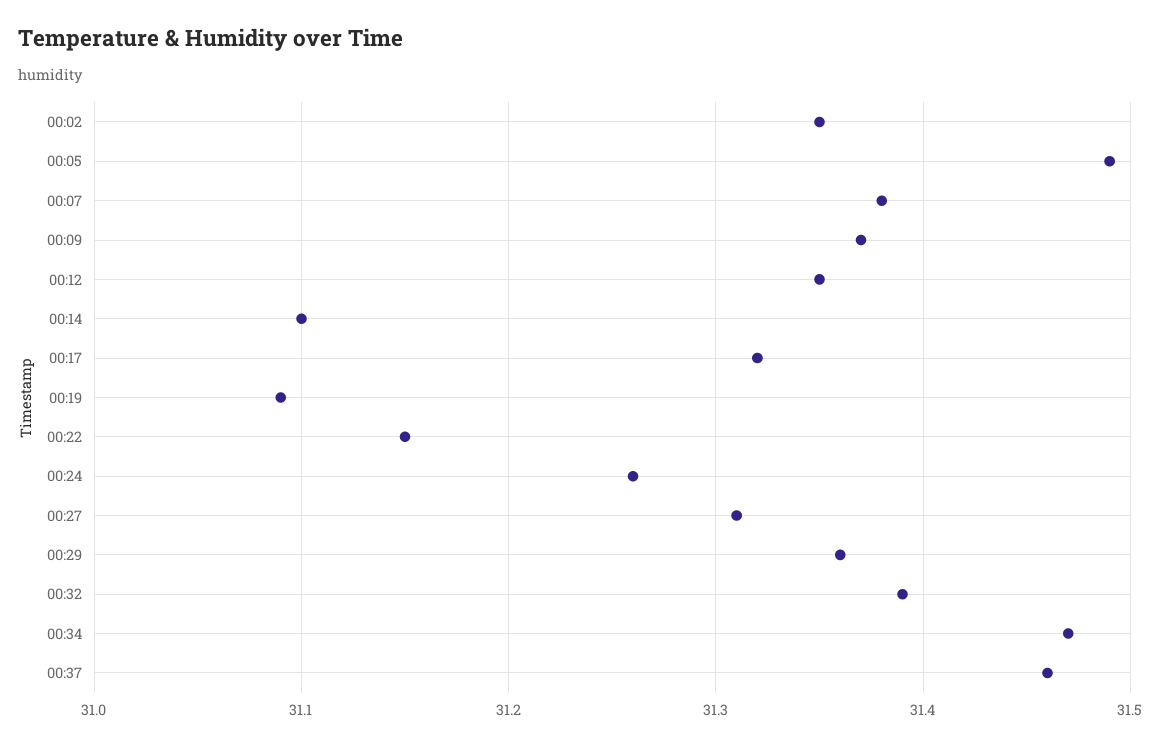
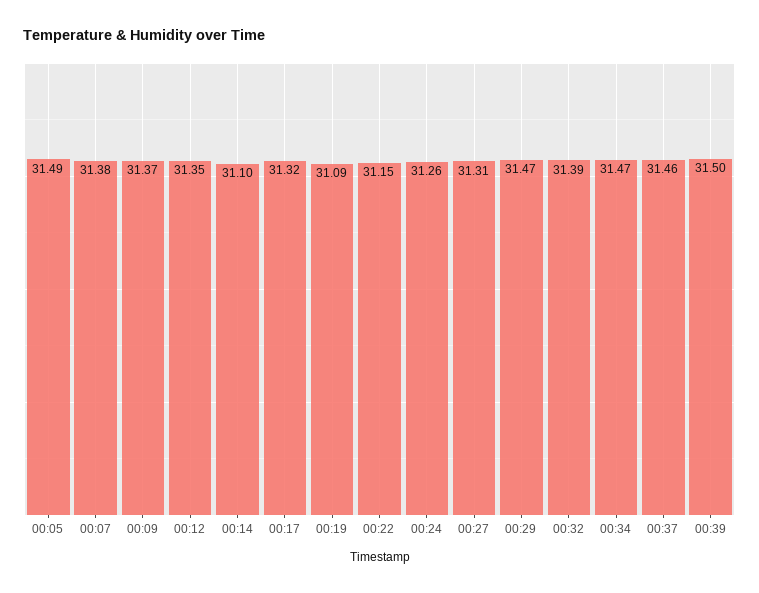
00:02: 31.35 -> none
00:29: 31.36 -> 31.47
00:39: none -> 31.5

